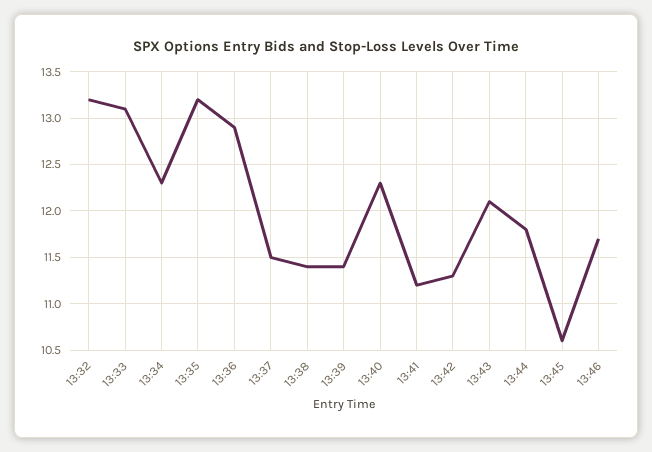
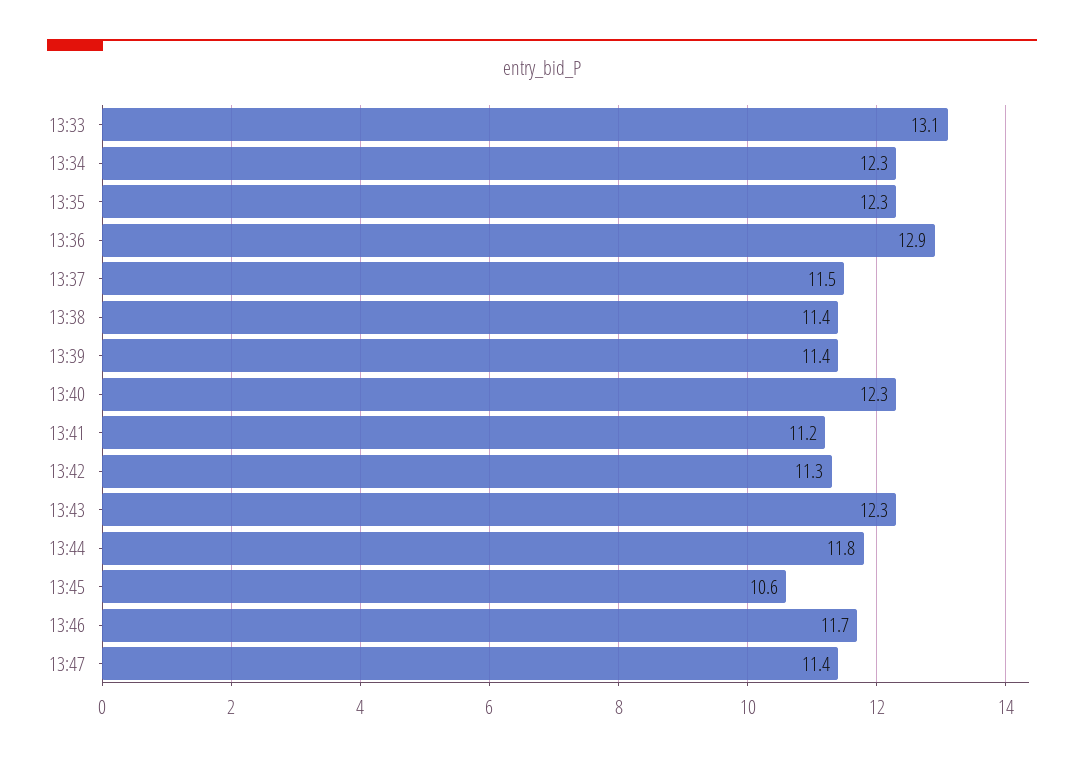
13:32: 13.2 -> none
13:35: 13.2 -> 12.3
13:43: 12.1 -> 12.3
13:47: none -> 11.4

